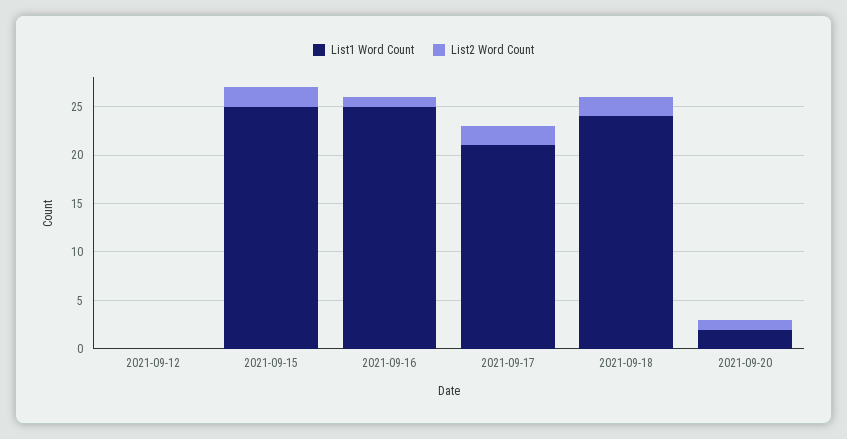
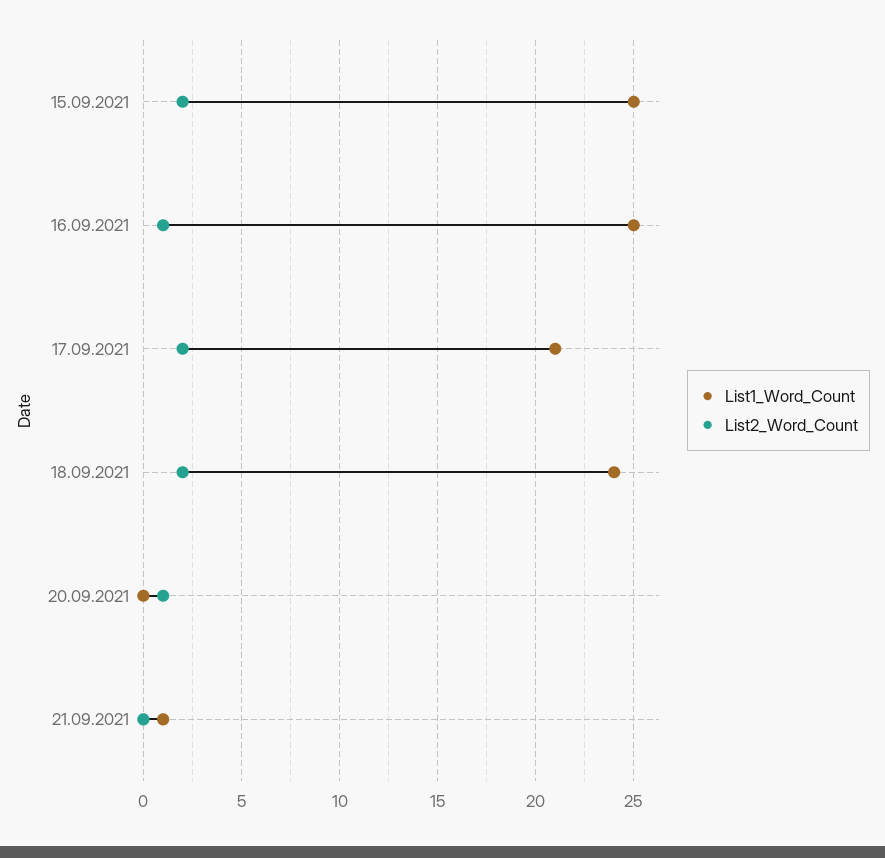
List1 Word Count, 2021-09-12: 0 -> none
List2 Word Count, 2021-09-12: 0 -> none
List1 Word Count, 2021-09-20: 2 -> 0
List1 Word Count, 21.09.2021: none -> 1
List2 Word Count, 21.09.2021: none -> 0

